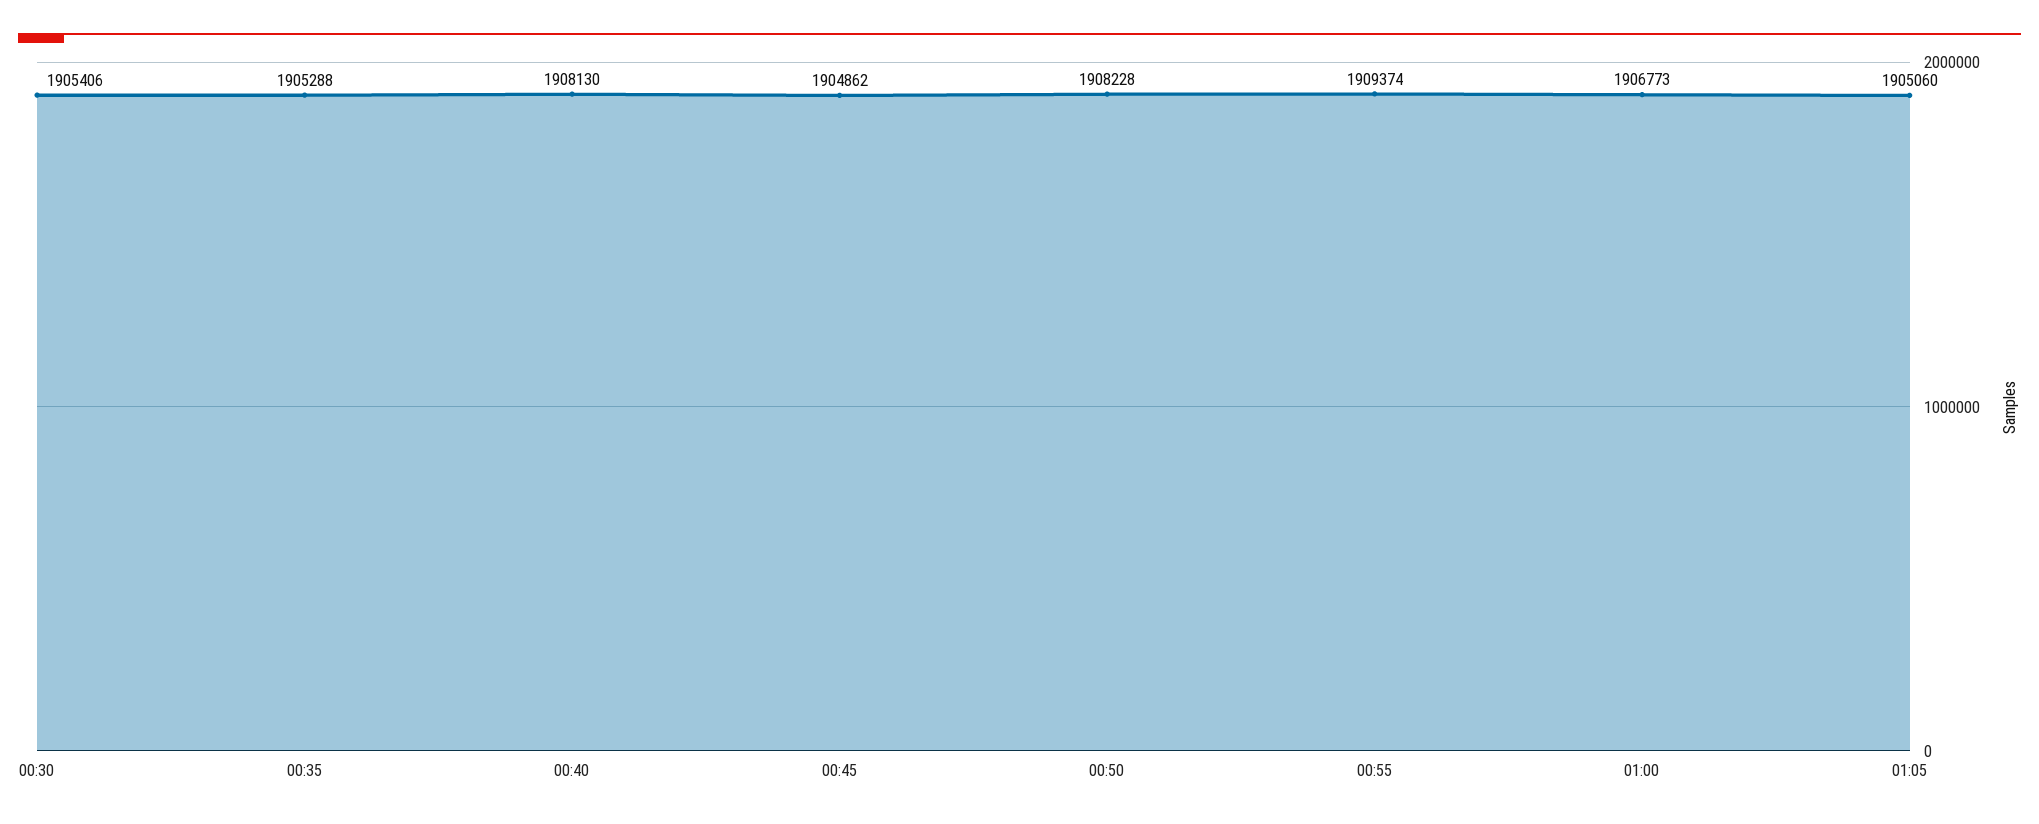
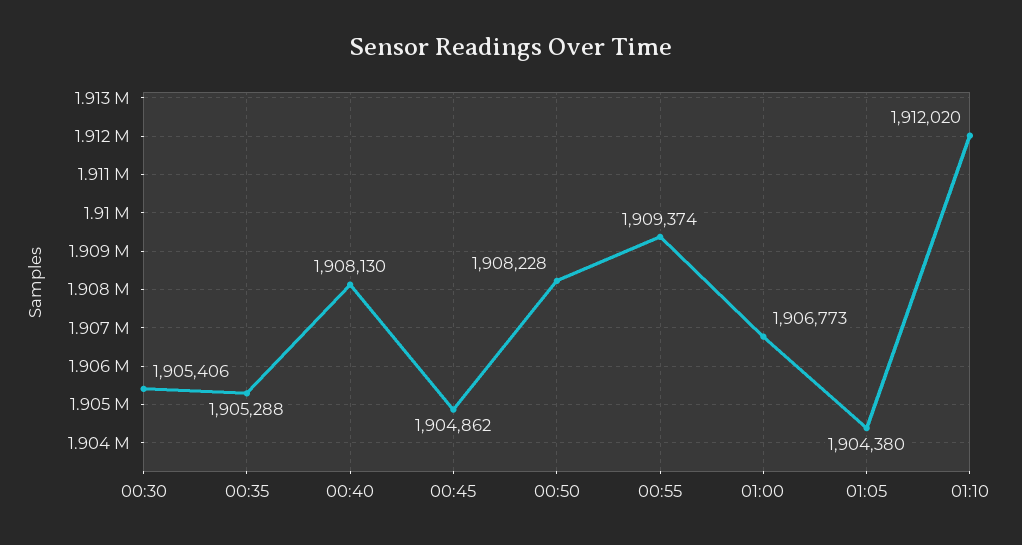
01:05: 1905060 -> 1904380
01:10: none -> 1912020

